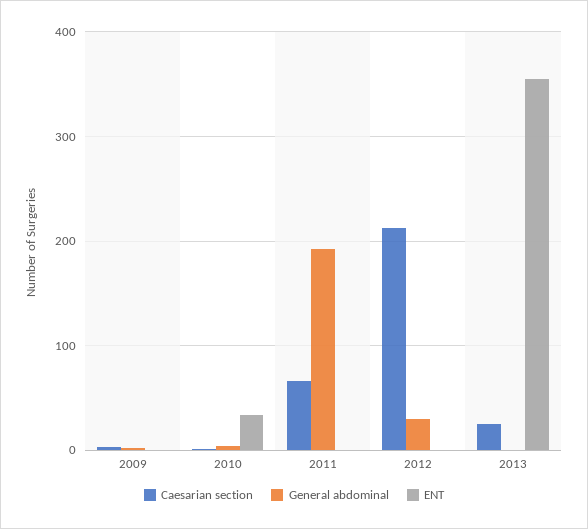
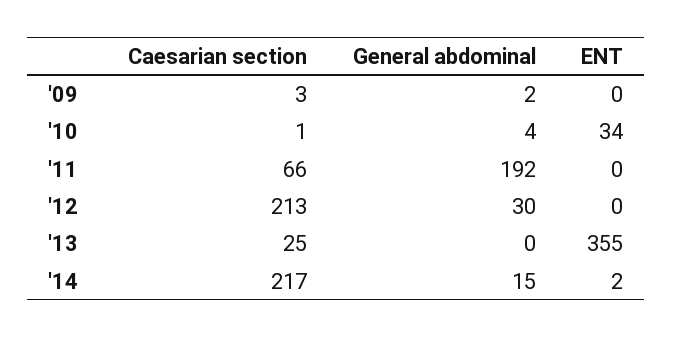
Caesarian section, '14: none -> 217
General abdominal, '14: none -> 15
ENT, '14: none -> 2

